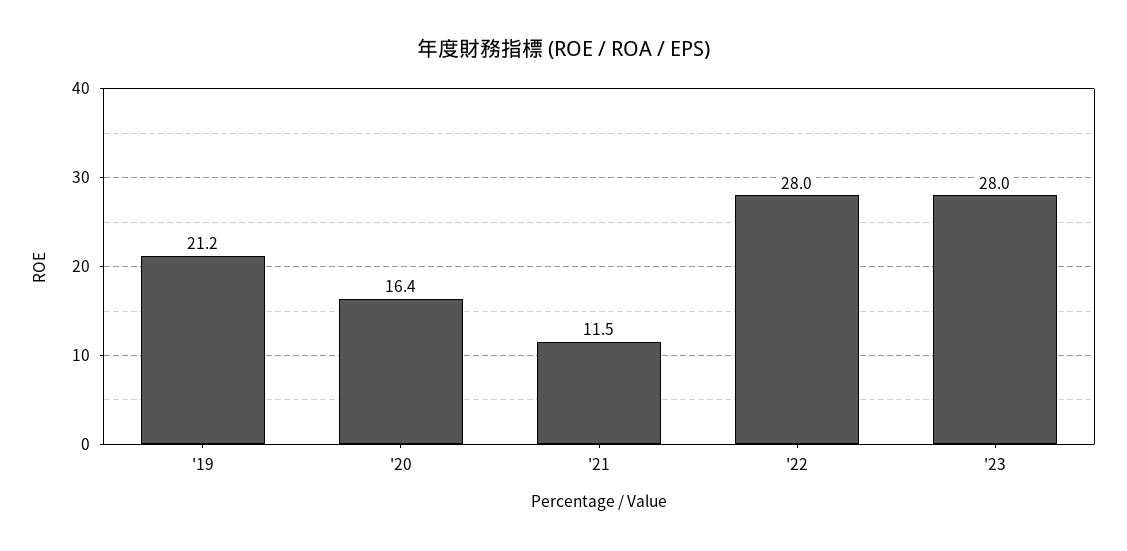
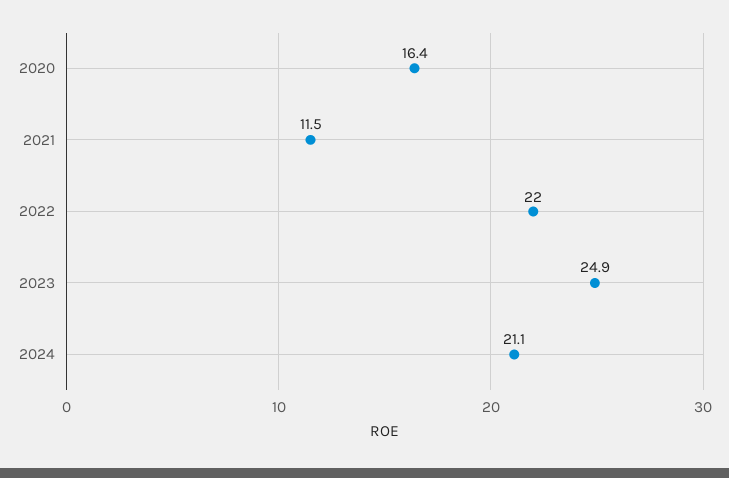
'19: 21.2 -> none
'22: 28 -> 22
'23: 28 -> 24.9
2024: none -> 21.1

